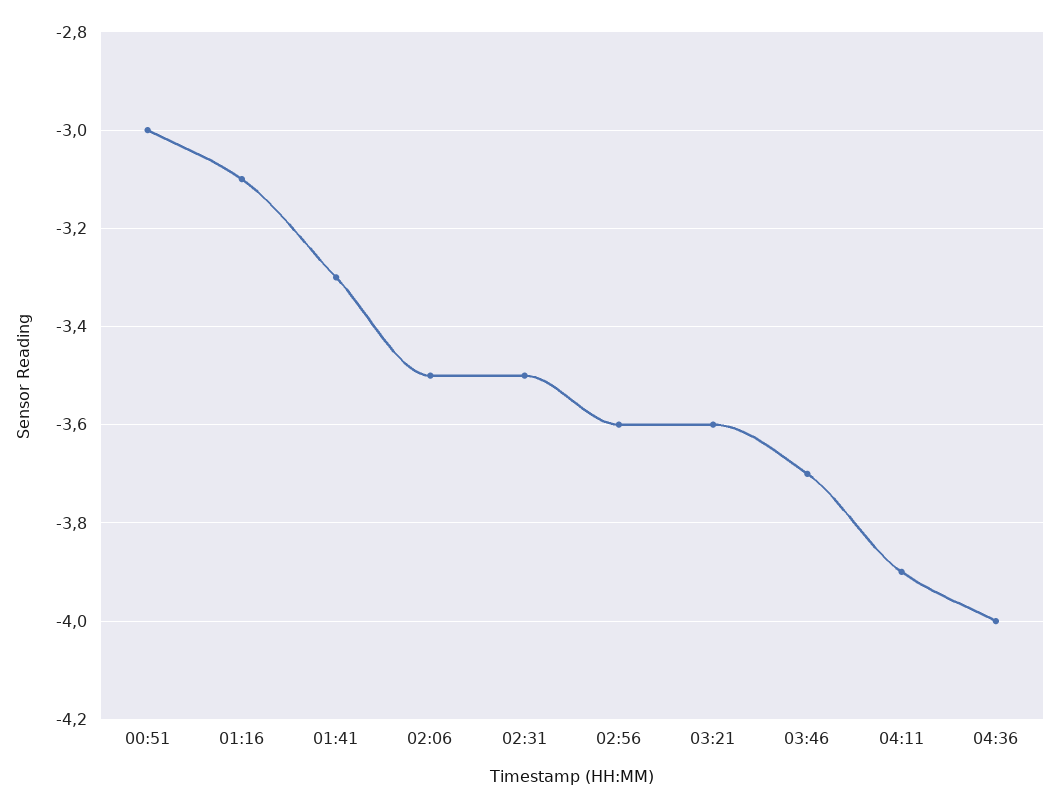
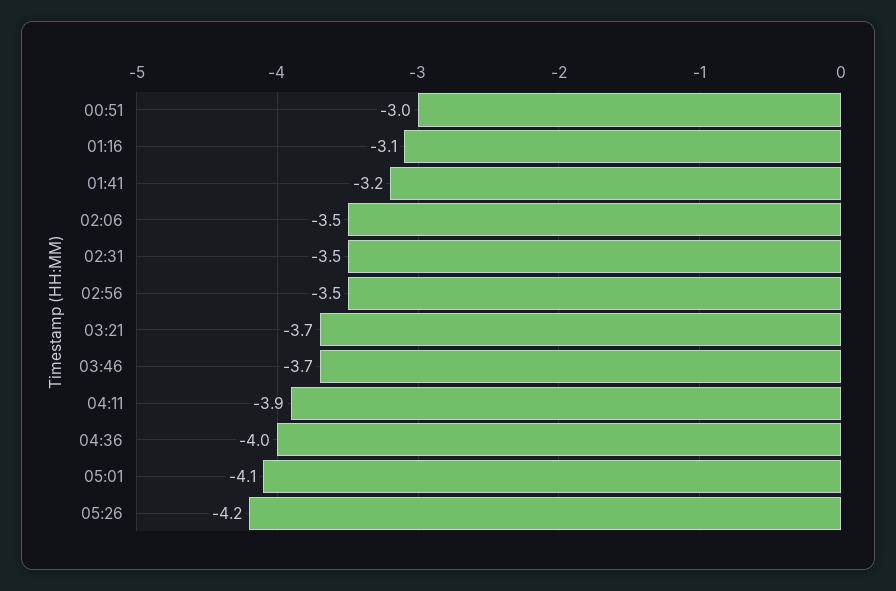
01:41: -3.3 -> -3.2
02:56: -3.6 -> -3.5
03:21: -3.6 -> -3.7
05:01: none -> -4.1
05:26: none -> -4.2

